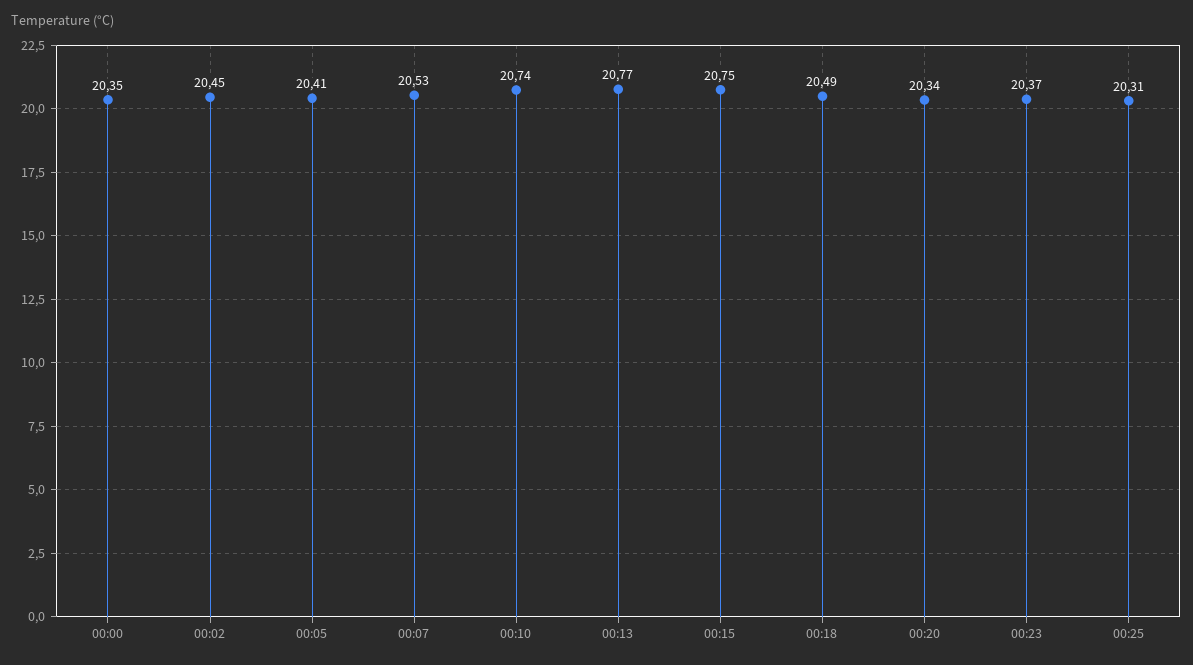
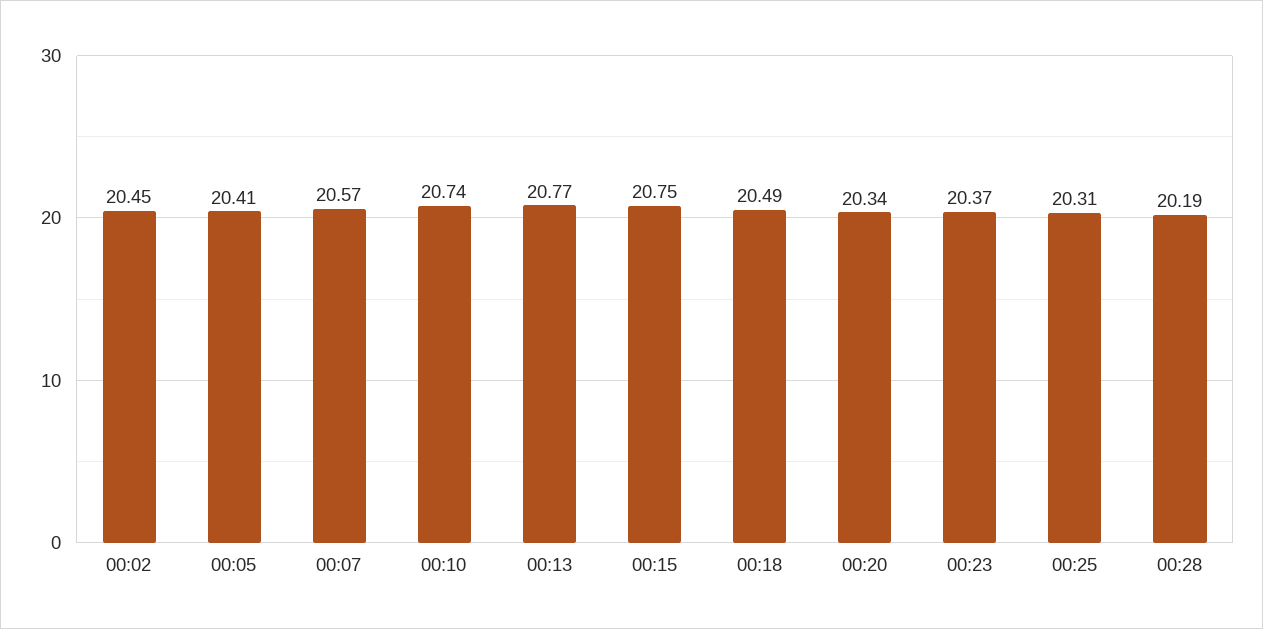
00:00: 20.35 -> none
00:07: 20.53 -> 20.57
00:28: none -> 20.19

